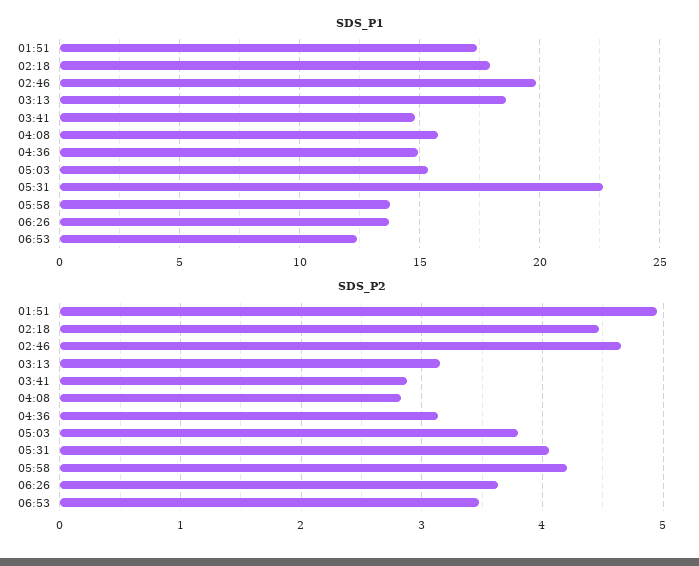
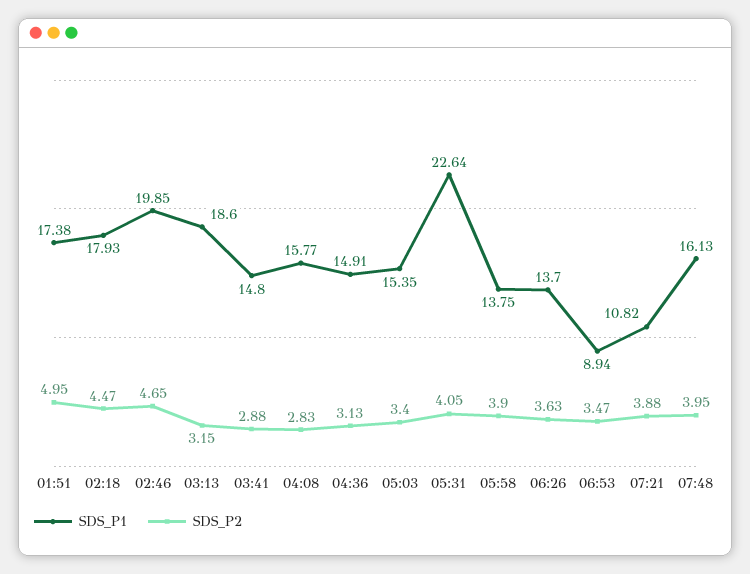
SDS_P1, 06:53: 12.5 -> 8.94
SDS_P2, 05:03: 3.8 -> 3.4
SDS_P2, 05:58: 4.2 -> 3.9
SDS_P1, 07:21: none -> 10.82
SDS_P2, 07:21: none -> 3.88
SDS_P1, 07:48: none -> 16.13
SDS_P2, 07:48: none -> 3.95

